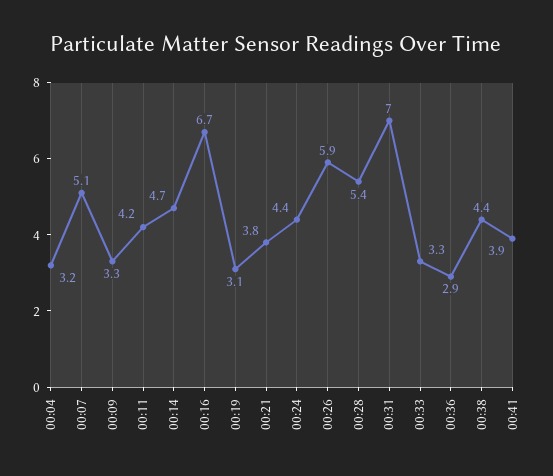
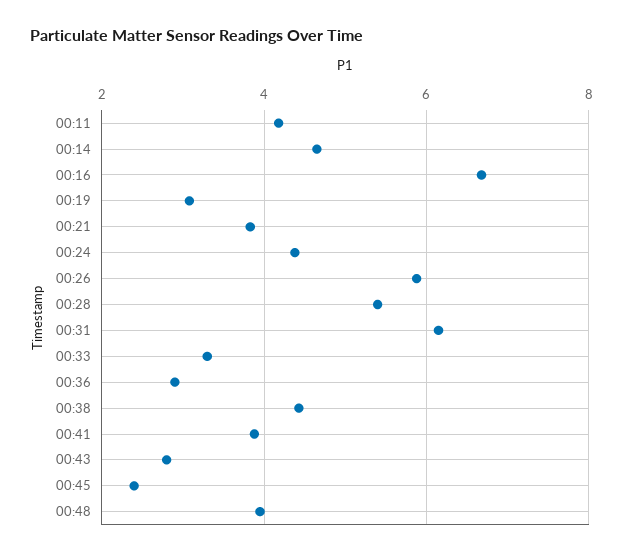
00:04: 3.2 -> none
00:07: 5.1 -> none
00:09: 3.3 -> none
00:31: 7 -> 6.2
00:43: none -> 2.8
00:45: none -> 2.4
00:48: none -> 4

